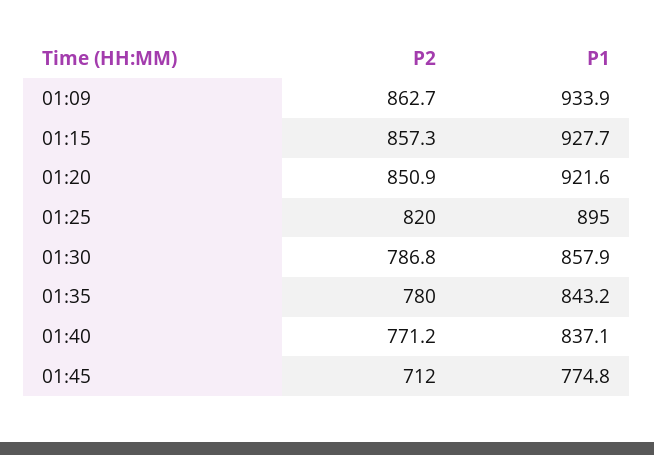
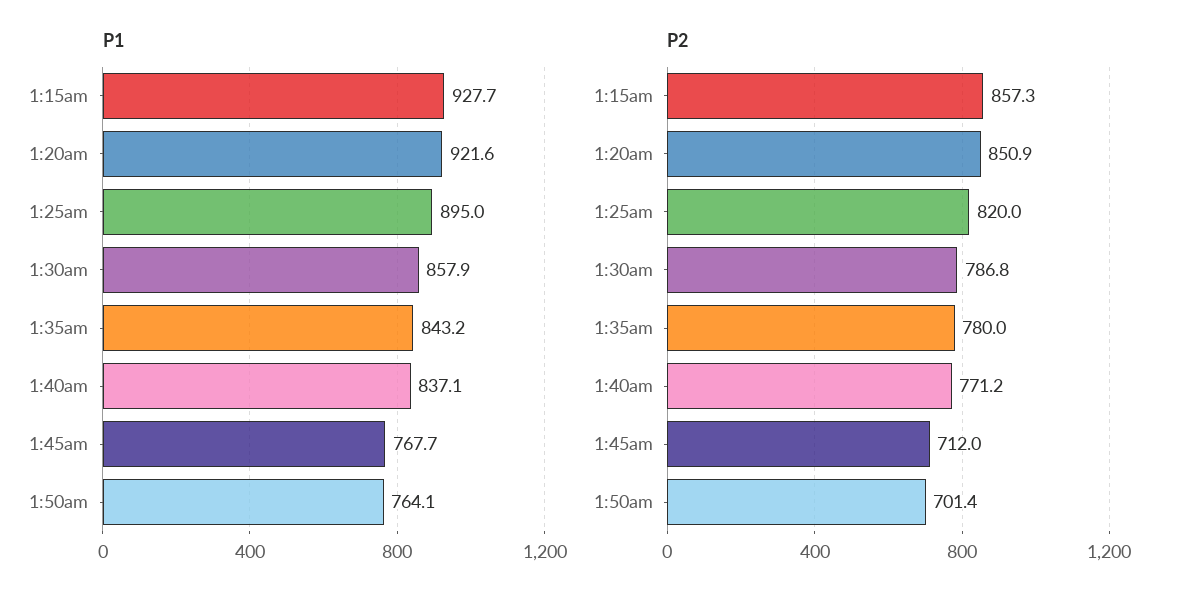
P2, 01:09: 862.7 -> none
P1, 01:09: 933.9 -> none
P1, 01:45: 774.8 -> 767.7
P1, 1:50am: none -> 764.1
P2, 1:50am: none -> 701.4

